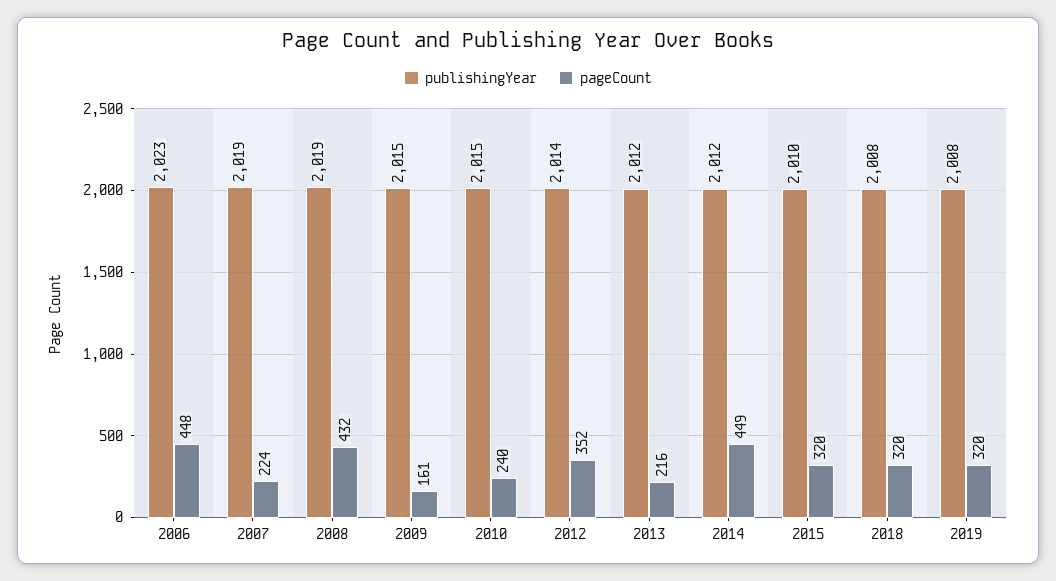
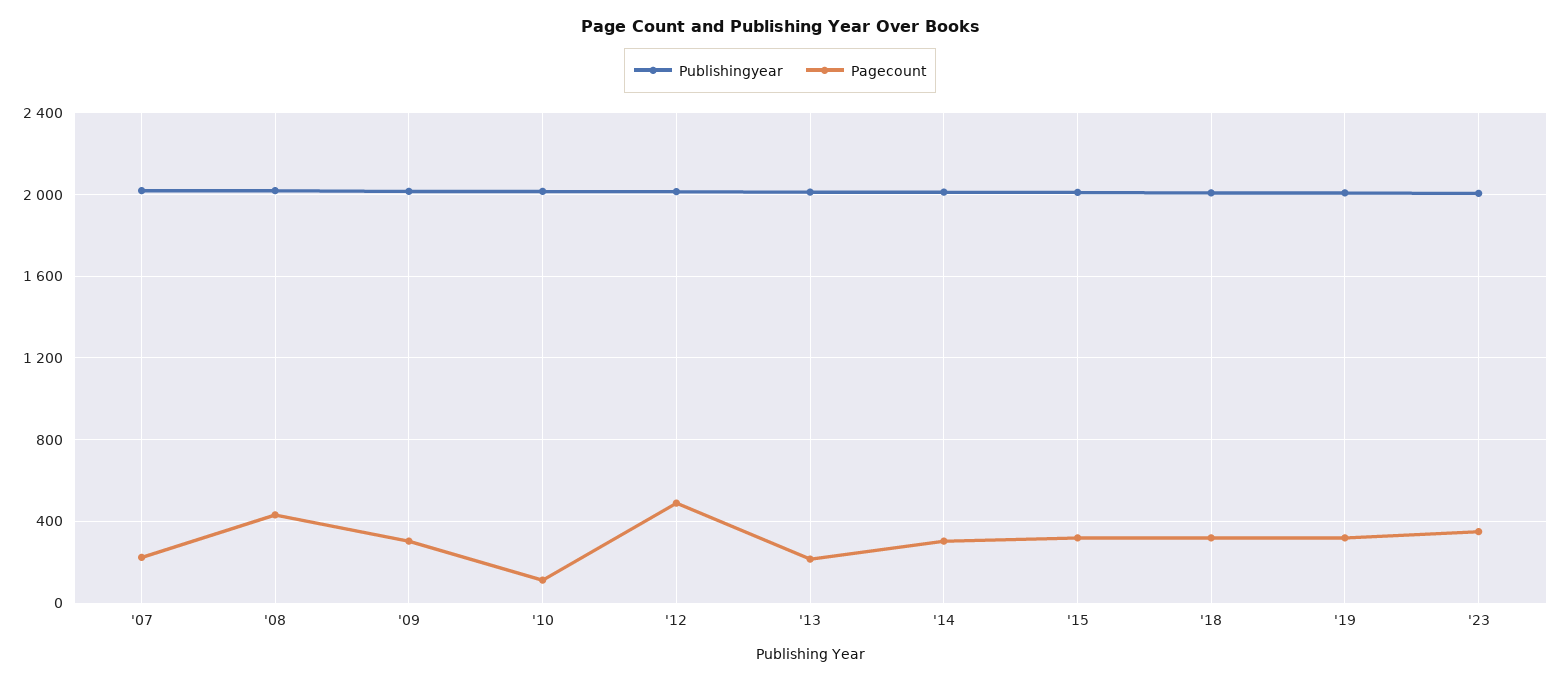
publishingYear, 2006: 2023 -> none
pageCount, 2006: 448 -> none
pageCount, 2009: 161 -> 300
pageCount, 2010: 240 -> 100
pageCount, 2012: 352 -> 500
pageCount, 2014: 449 -> 300
publishingYear, '23: none -> 2000
pageCount, '23: none -> 350

